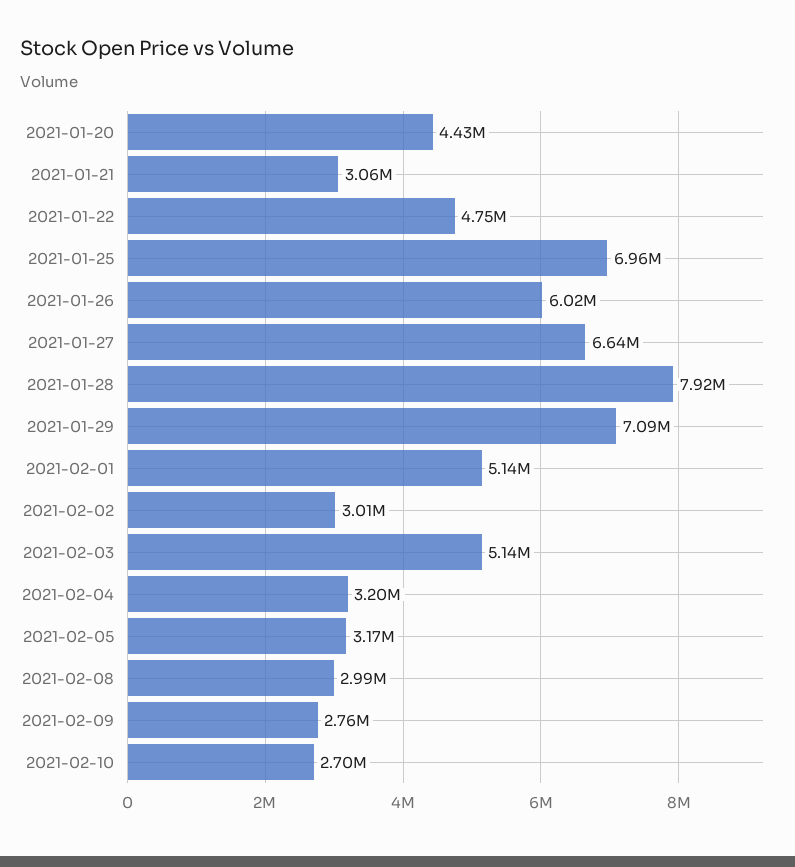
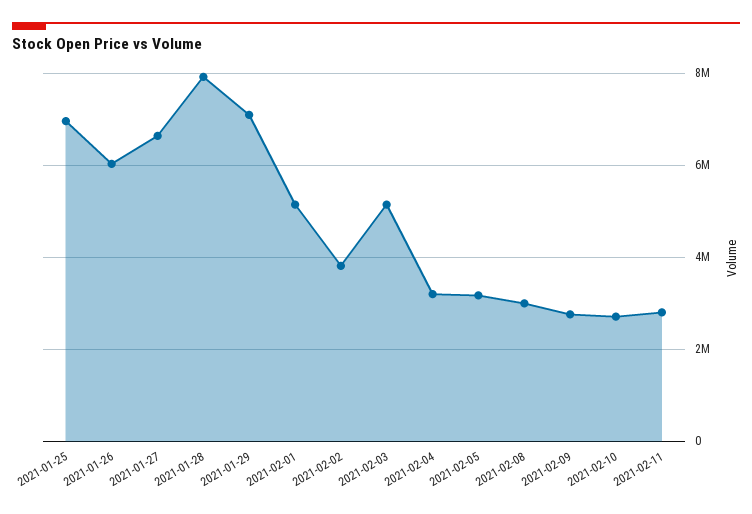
2021-01-20: 4430000 -> none
2021-01-21: 3060000 -> none
2021-01-22: 4750000 -> none
2021-02-02: 3010000 -> 3800000
2021-02-11: none -> 2800000

